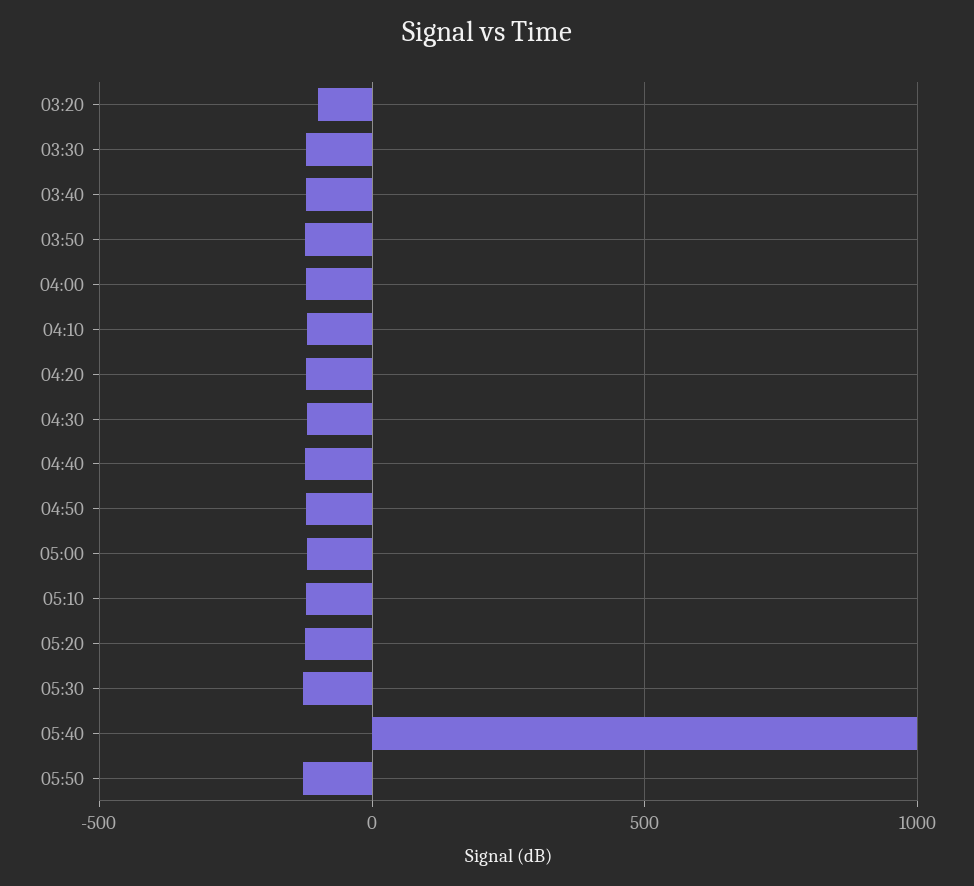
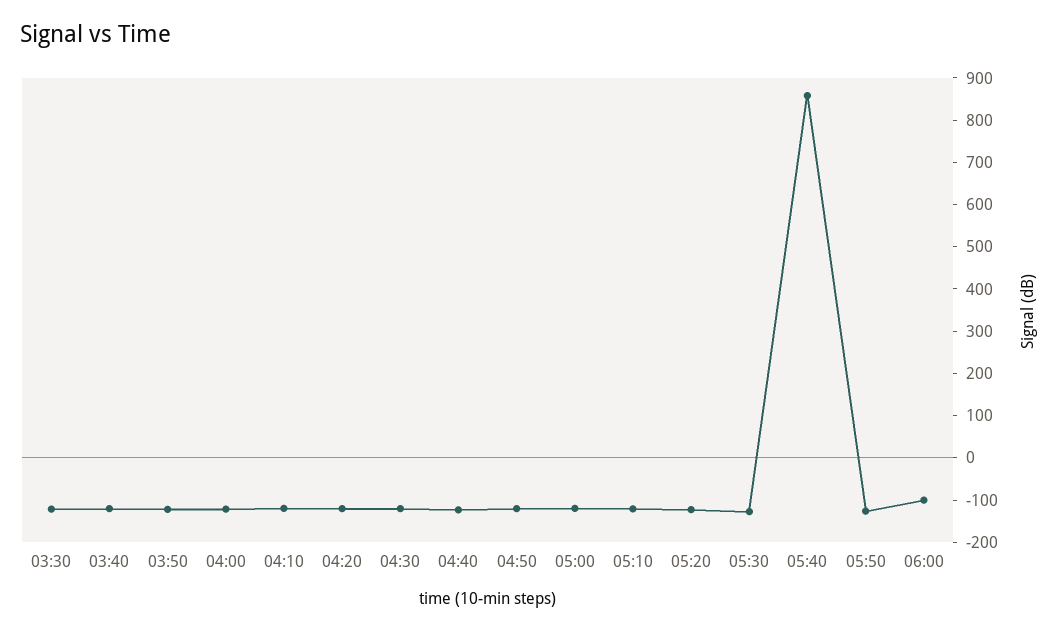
03:20: -100 -> none
05:40: 1000 -> 860
06:00: none -> -100

